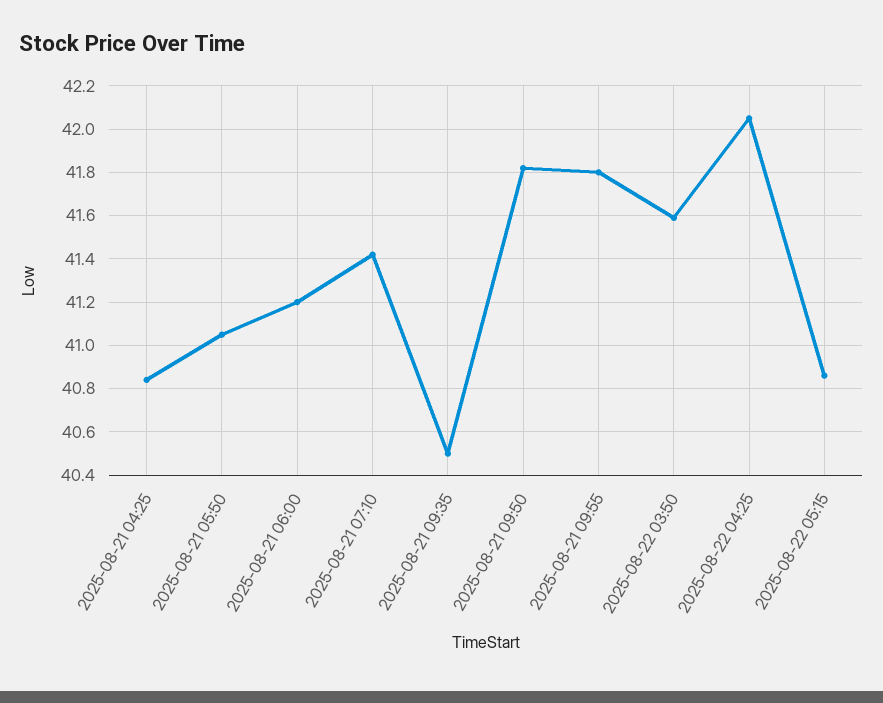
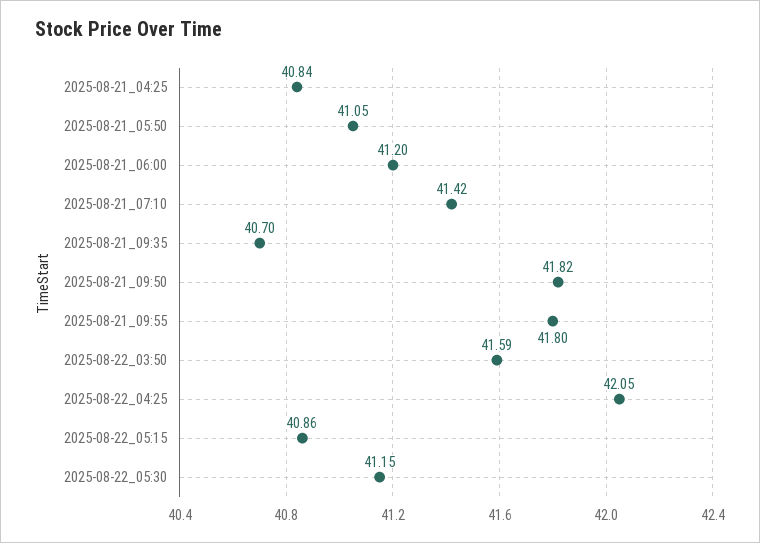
2025-08-21 09:35: 40.5 -> 40.7
2025-08-22_05:30: none -> 41.15

